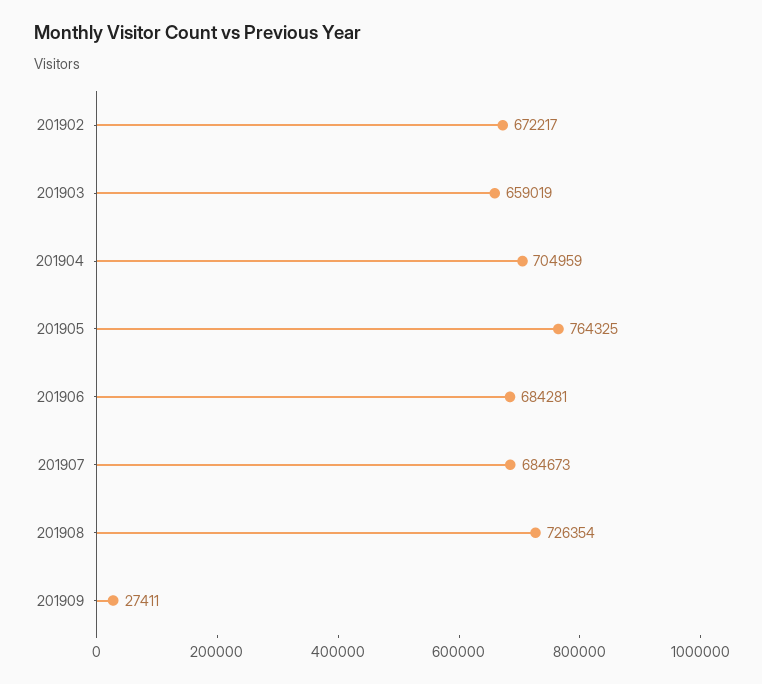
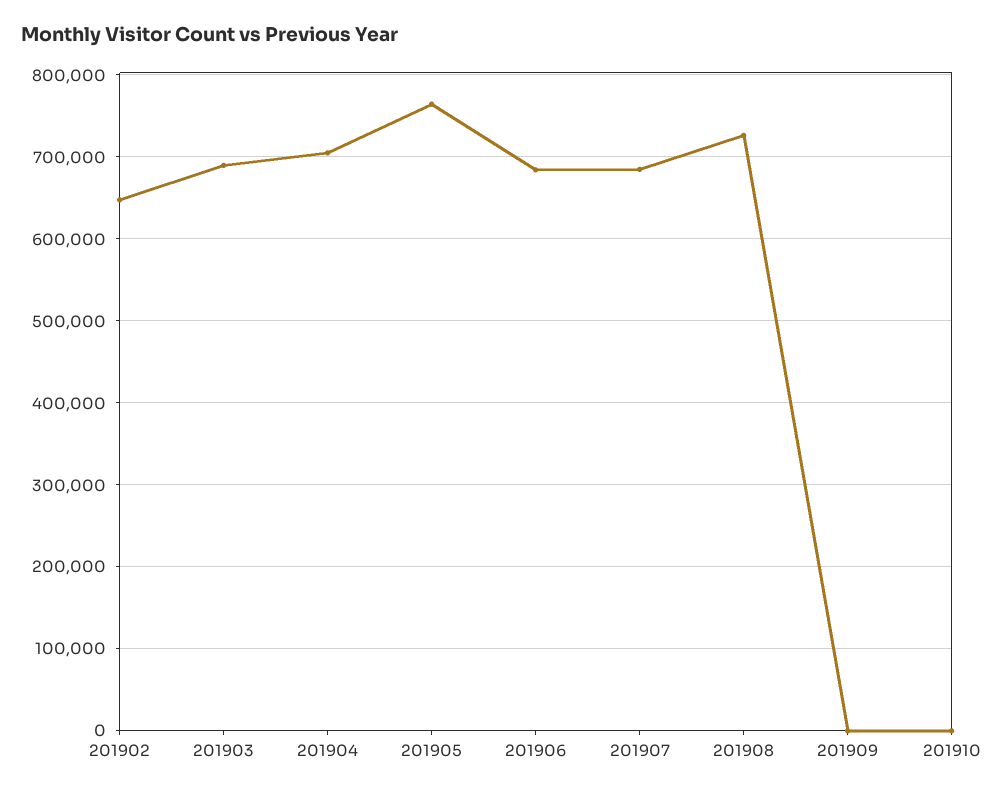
201902: 672217 -> 650000
201903: 659019 -> 690000
201909: 27411 -> 0
201910: none -> 0

